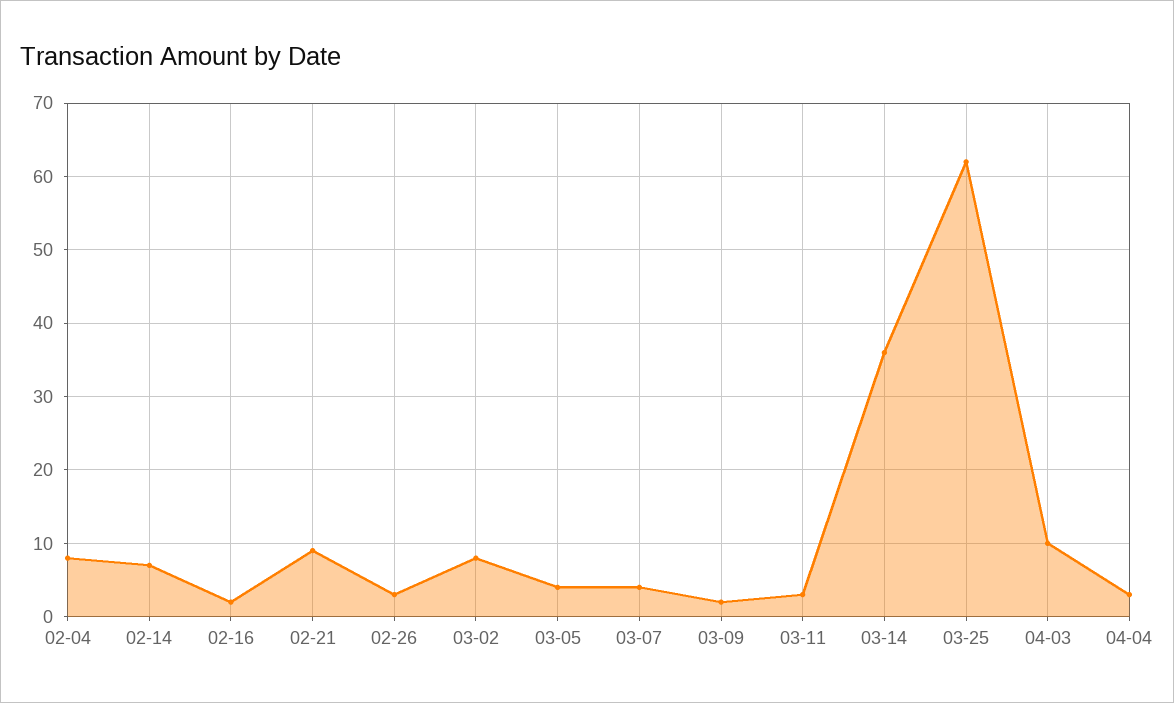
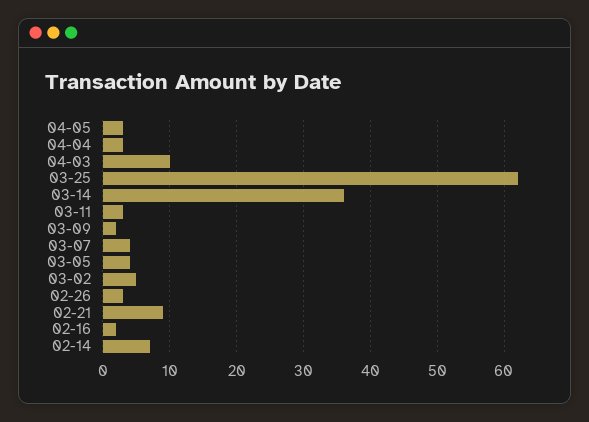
02-04: 8 -> none
03-02: 8 -> 5
04-05: none -> 3

